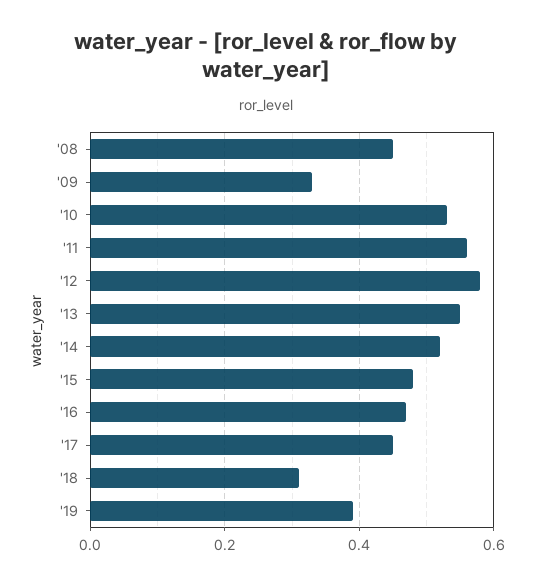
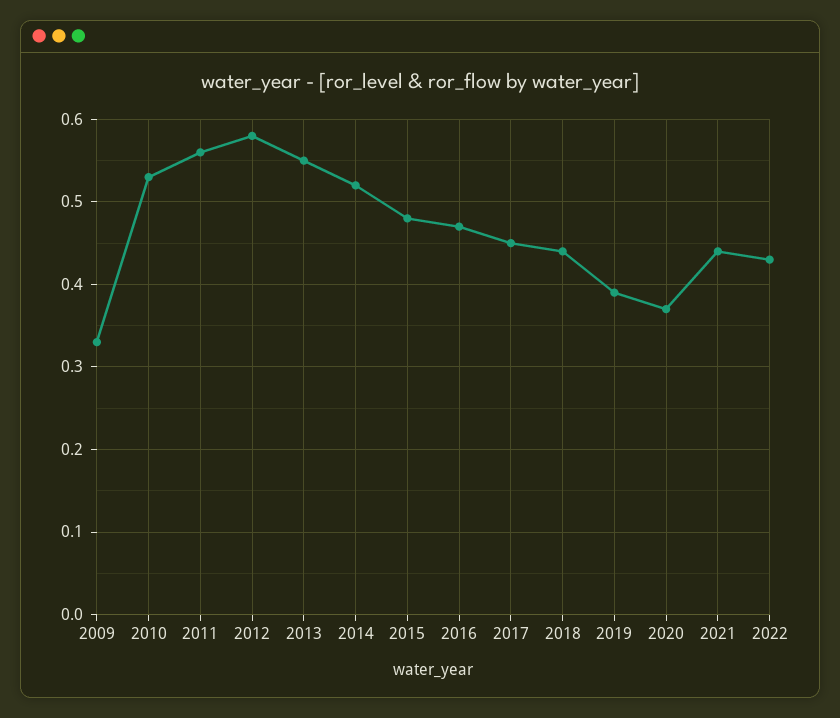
'08: 0.45 -> none
'18: 0.3 -> 0.44
2020: none -> 0.37
2021: none -> 0.44
2022: none -> 0.43

